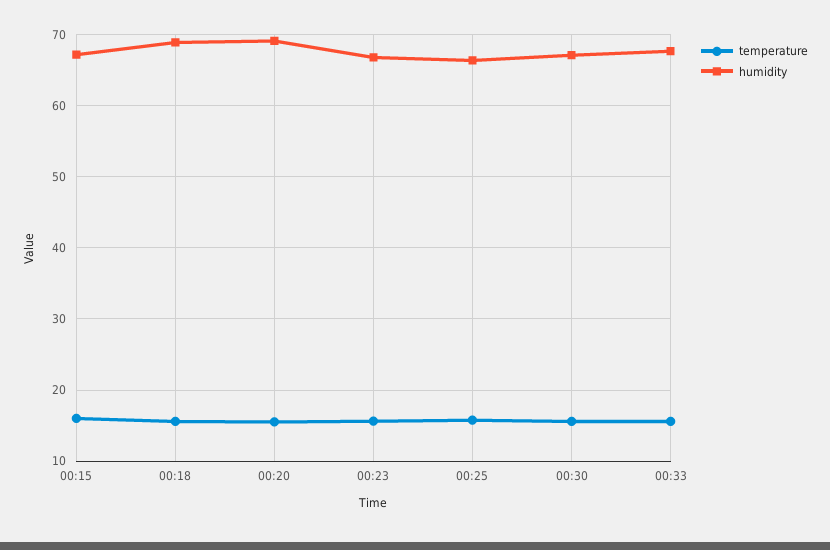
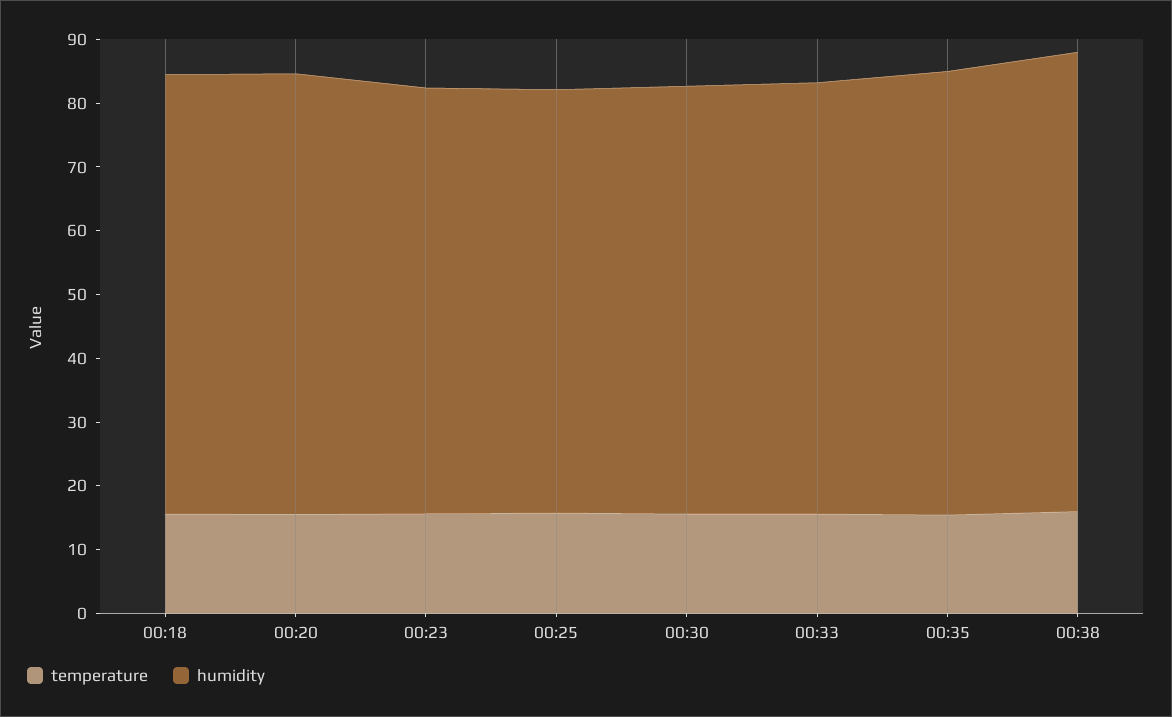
temperature, 00:15: 16 -> none
humidity, 00:15: 67 -> none
temperature, 00:35: none -> 16
humidity, 00:35: none -> 70
temperature, 00:38: none -> 16
humidity, 00:38: none -> 72

